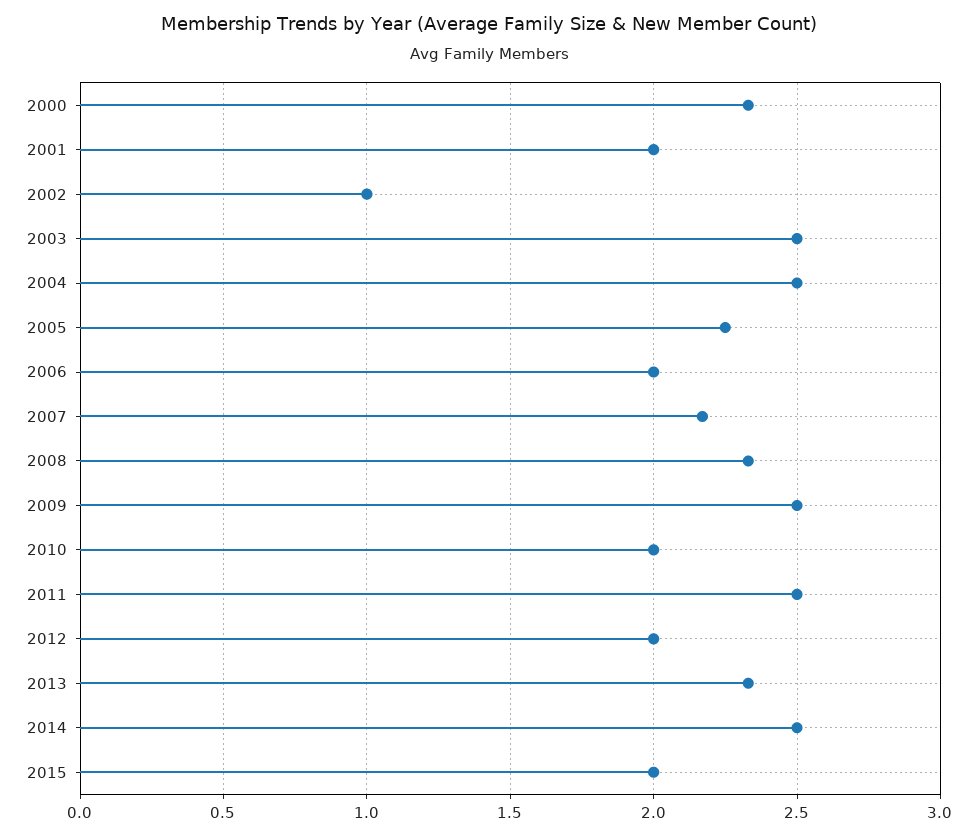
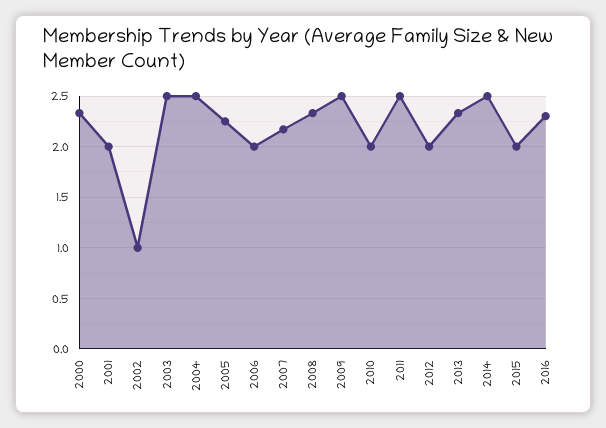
2016: none -> 2.3

